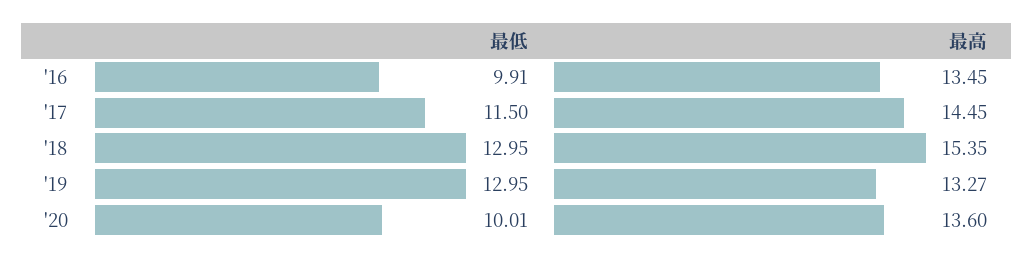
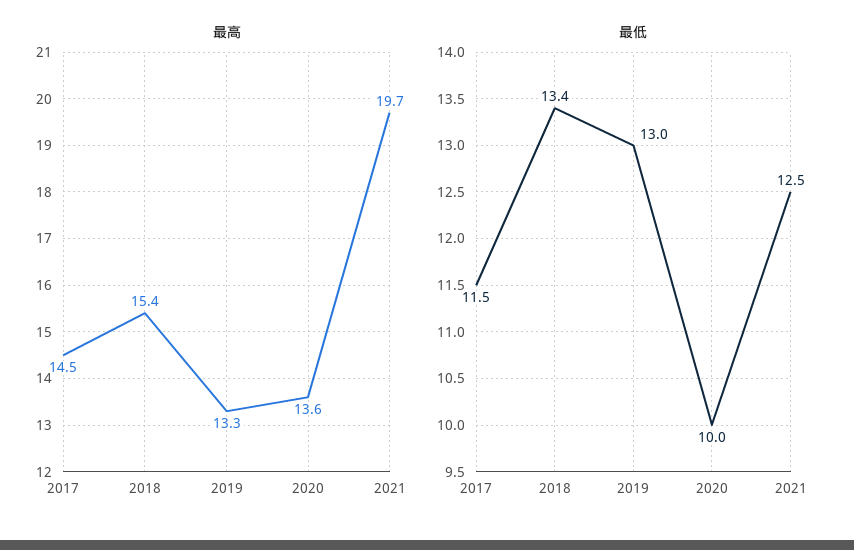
最低, '16: 9.91 -> none
最高, '16: 13.45 -> none
最低, '18: 12.95 -> 13.4
最高, 2021: none -> 19.7
最低, 2021: none -> 12.5

